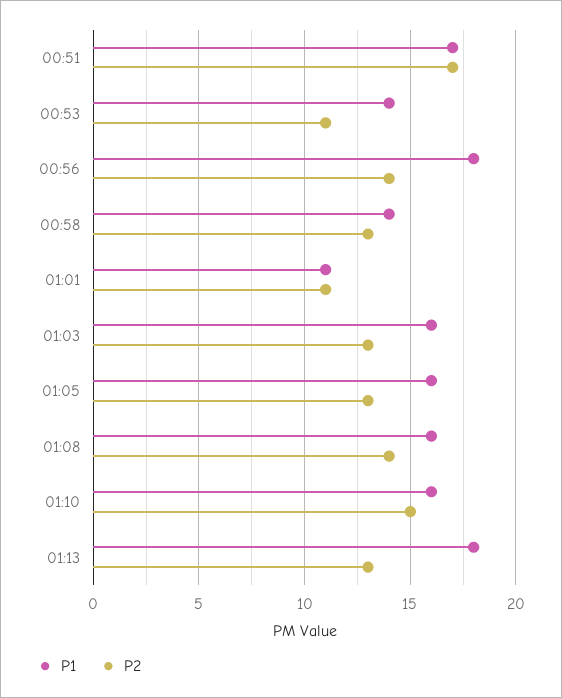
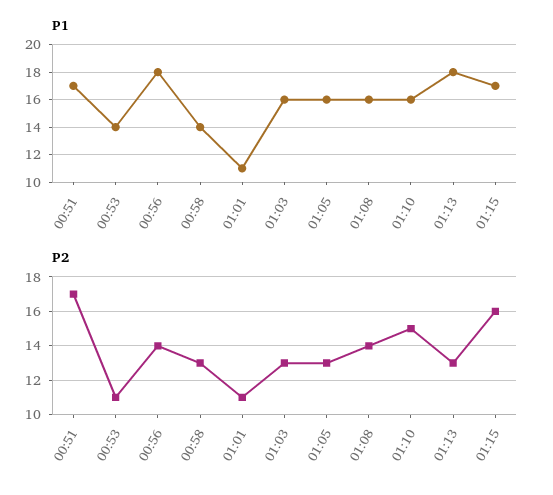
P1, 01:15: none -> 17
P2, 01:15: none -> 16

